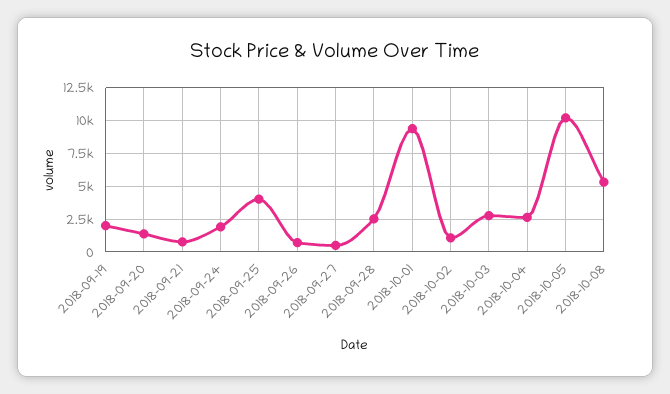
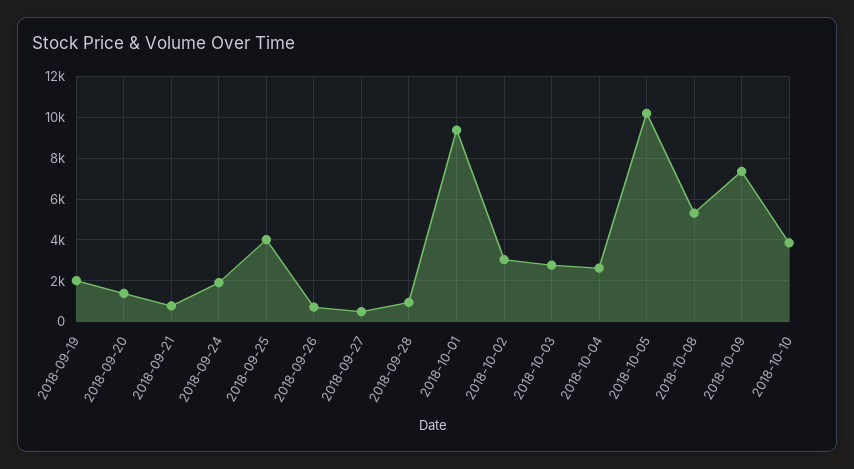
2018-09-28: 2500 -> 1000
2018-10-02: 1000 -> 3000
2018-10-09: none -> 7500
2018-10-10: none -> 4000

